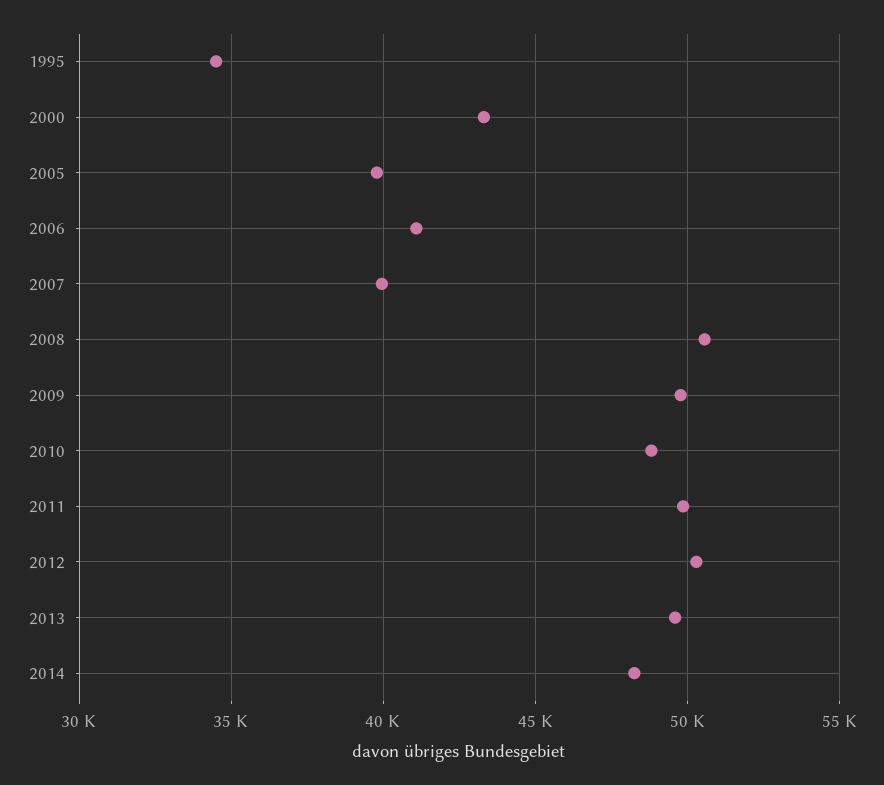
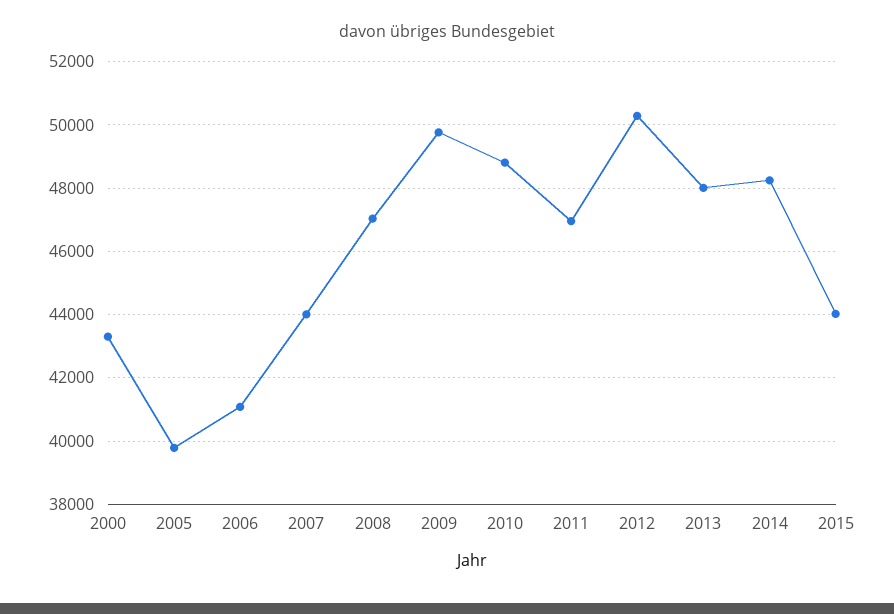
1995: 34500 -> none
2007: 40000 -> 44000
2008: 50500 -> 47000
2011: 50000 -> 47000
2013: 49500 -> 48000
2015: none -> 44000

